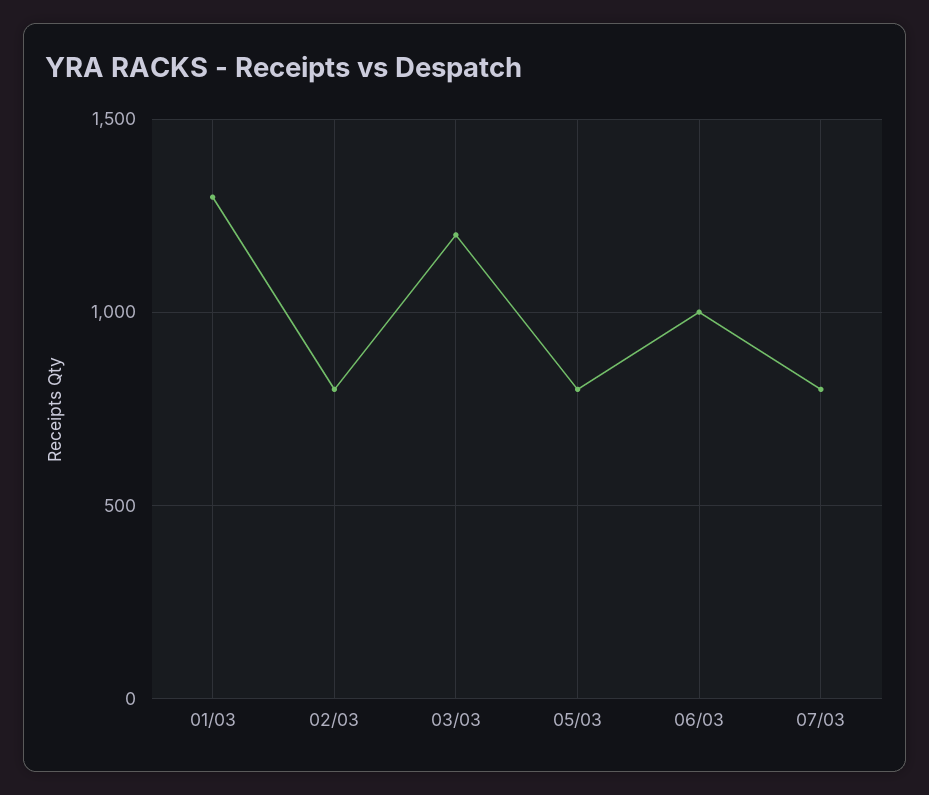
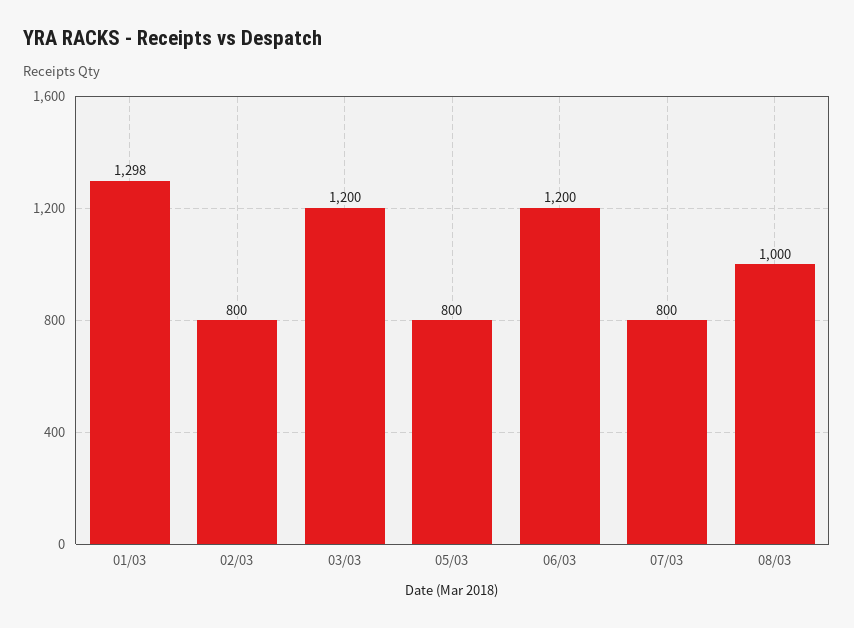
06/03: 1000 -> 1200
08/03: none -> 1000

